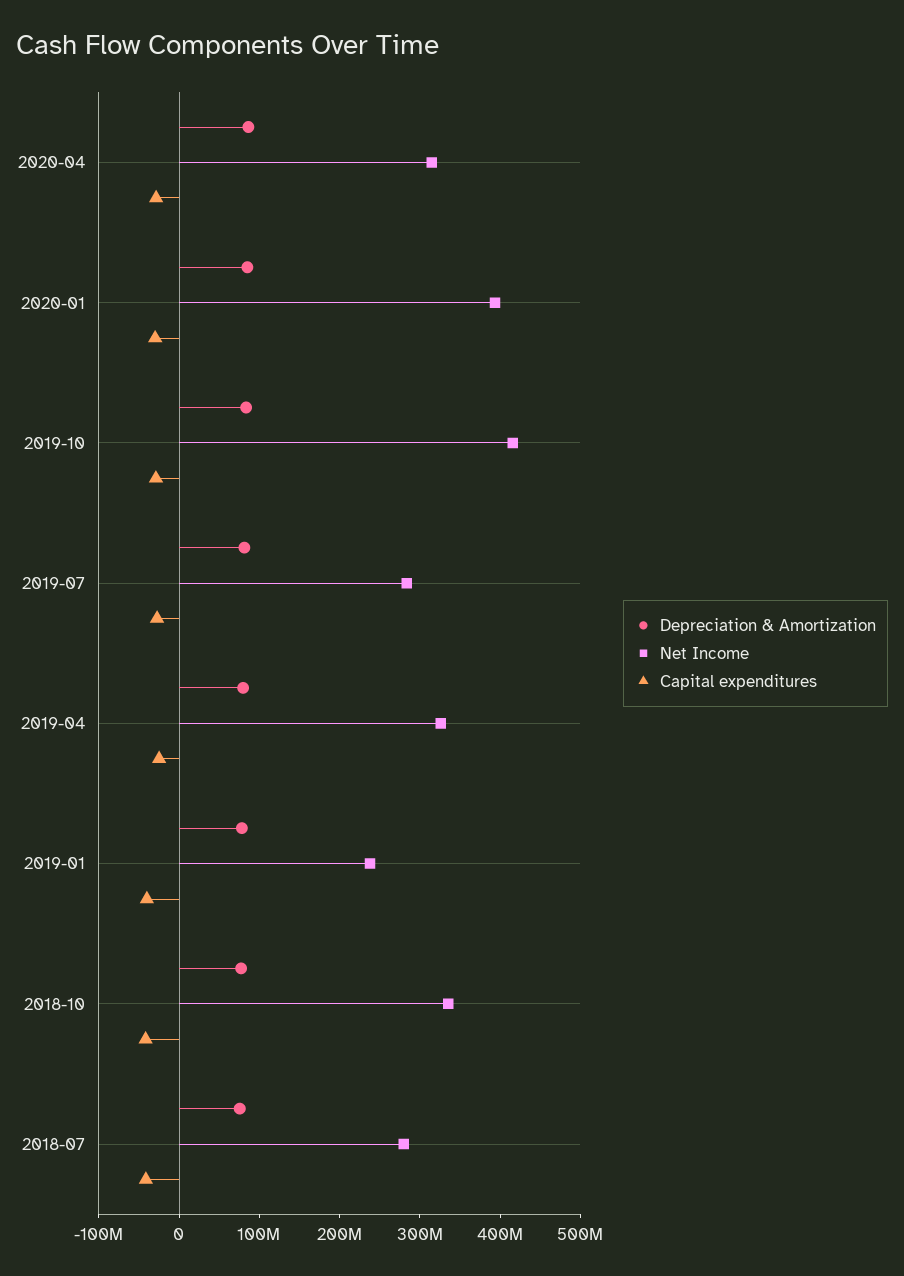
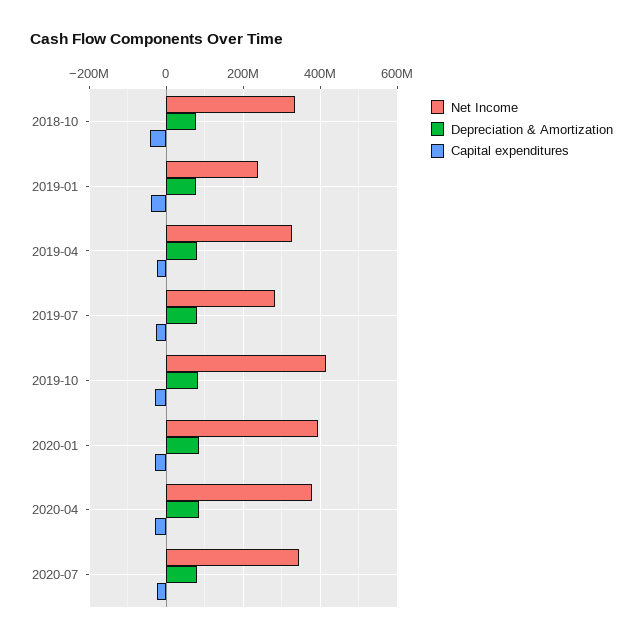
Net Income, 2020-04: 320000000 -> 380000000
Depreciation & Amortization, 2018-07: 80000000 -> none
Net Income, 2018-07: 280000000 -> none
Capital expenditures, 2018-07: -40000000 -> none
Net Income, 2020-07: none -> 340000000
Depreciation & Amortization, 2020-07: none -> 80000000
Capital expenditures, 2020-07: none -> -20000000

